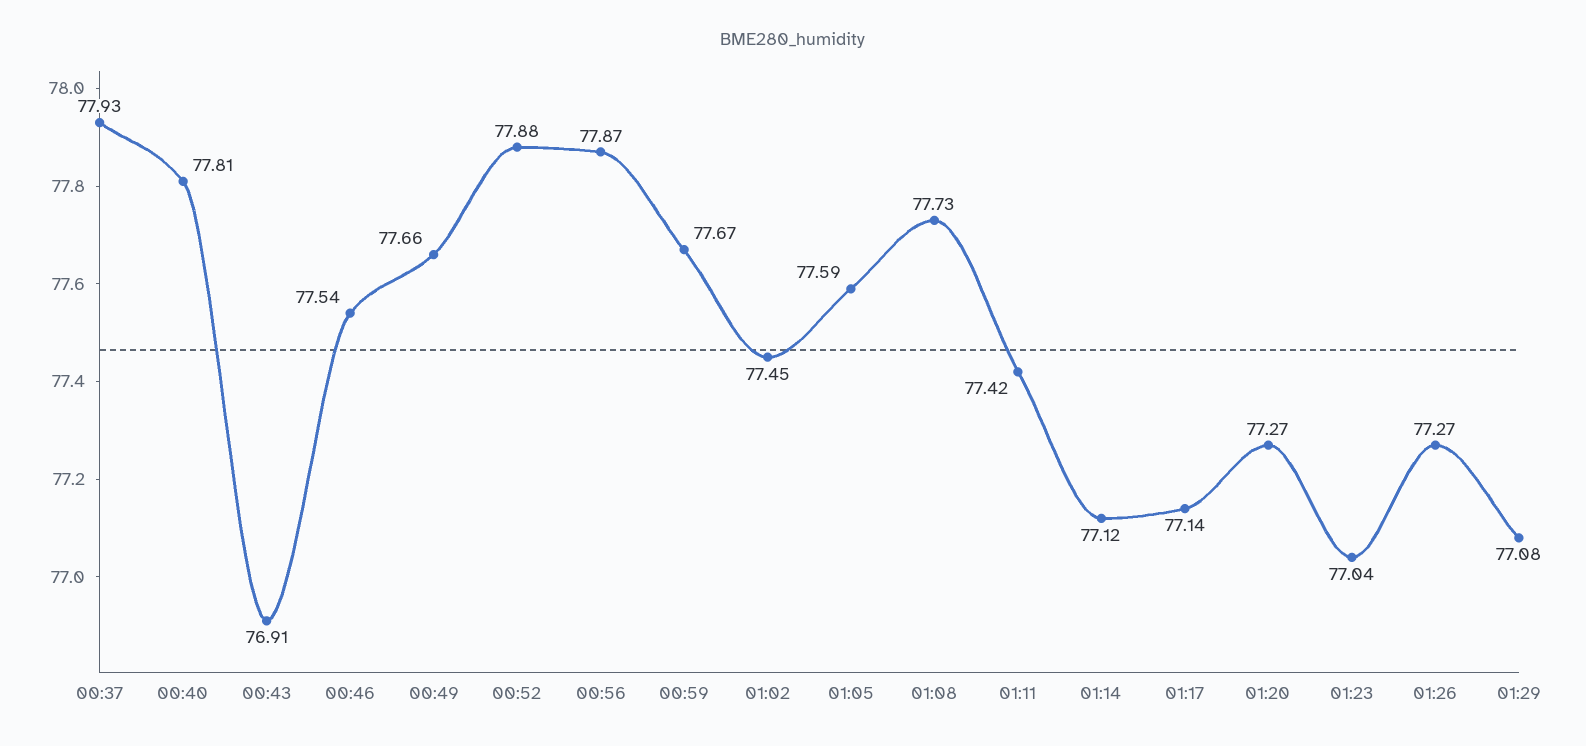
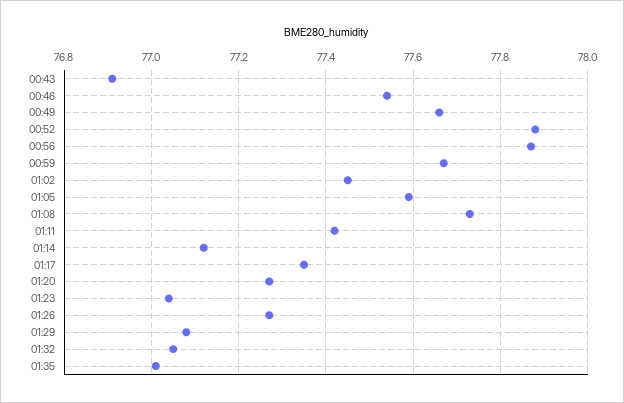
00:37: 77.93 -> none
00:40: 77.81 -> none
01:17: 77.14 -> 77.35
01:32: none -> 77.05
01:35: none -> 77

